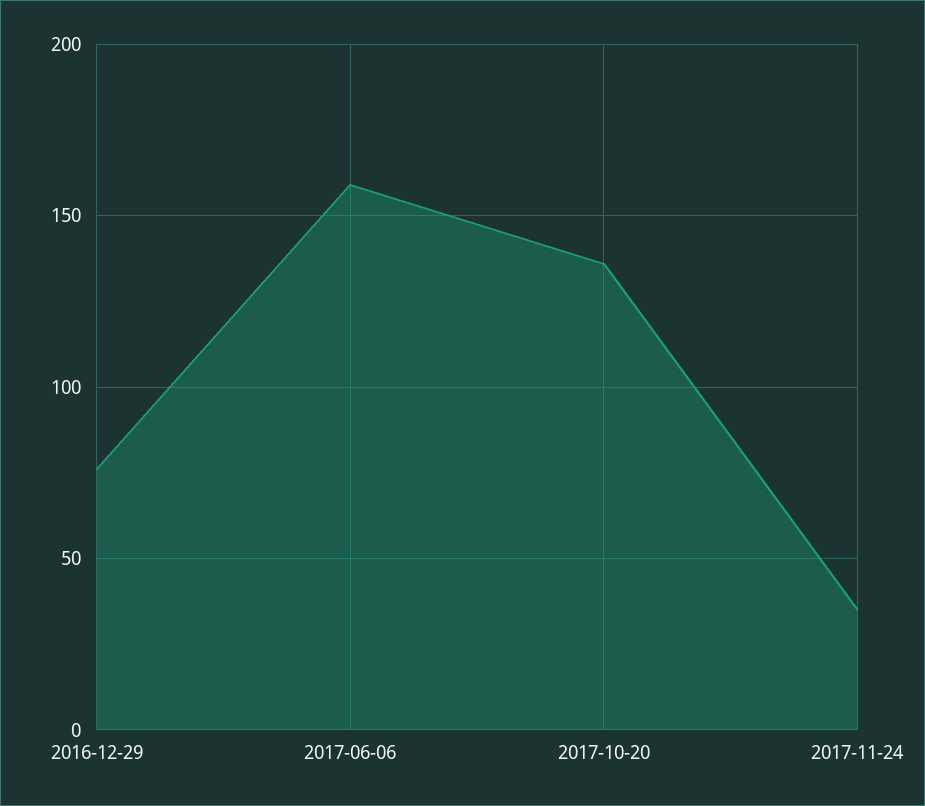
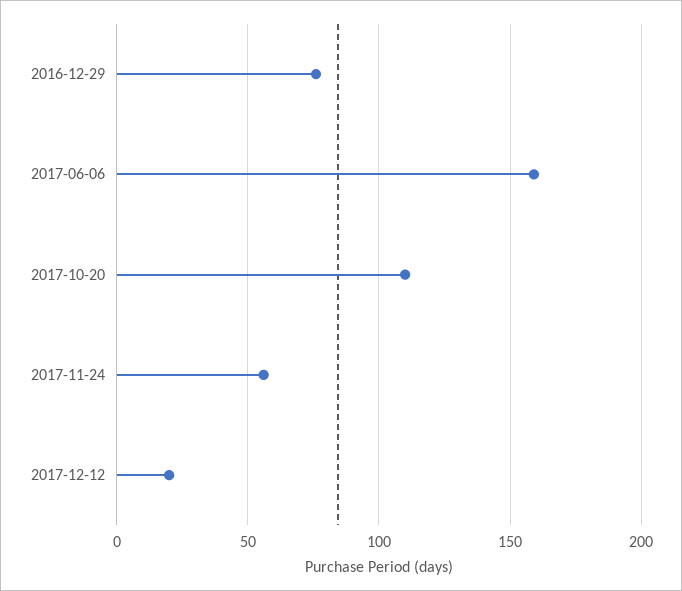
2017-10-20: 135 -> 110
2017-11-24: 35 -> 55
2017-12-12: none -> 20

